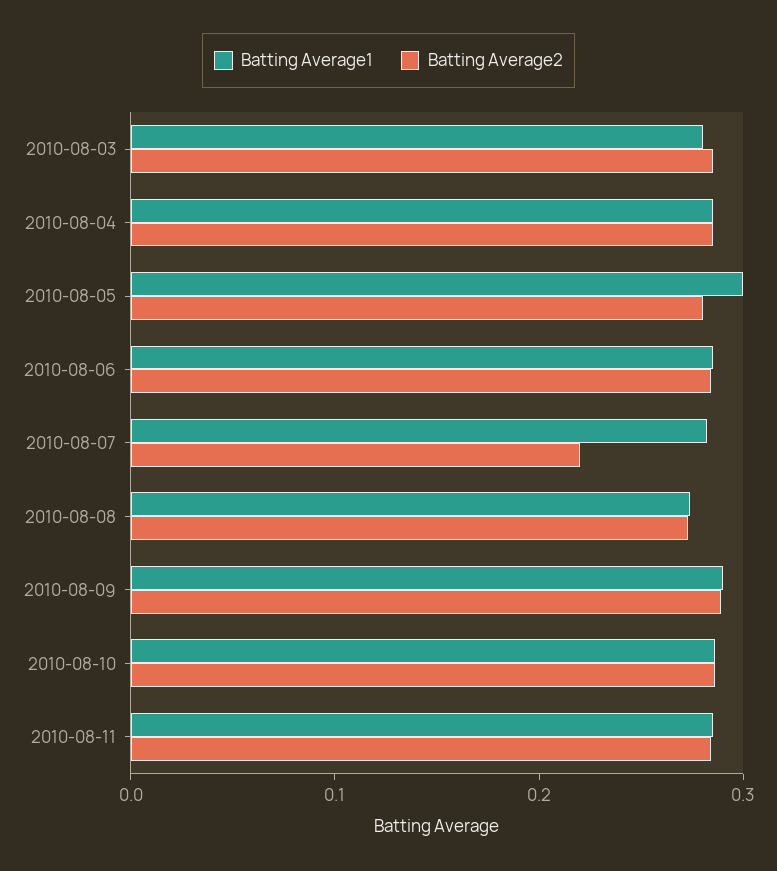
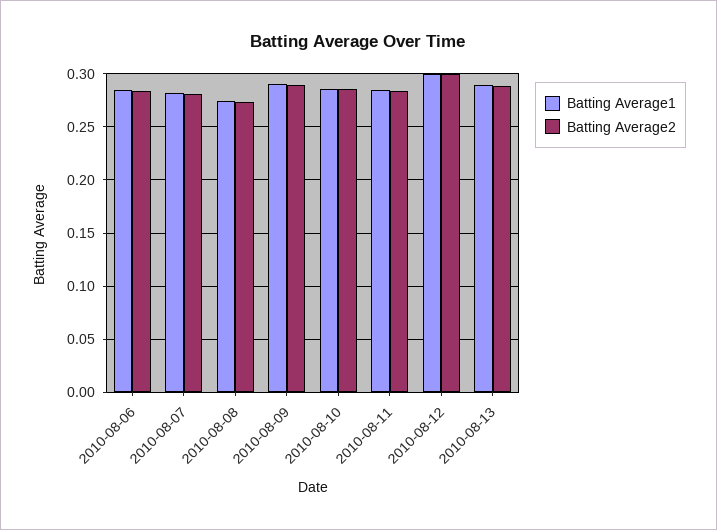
Batting Average1, 2010-08-03: 0.28 -> none
Batting Average2, 2010-08-03: 0.28 -> none
Batting Average1, 2010-08-04: 0.28 -> none
Batting Average2, 2010-08-04: 0.28 -> none
Batting Average1, 2010-08-05: 0.3 -> none
Batting Average2, 2010-08-05: 0.28 -> none
Batting Average2, 2010-08-07: 0.22 -> 0.28
Batting Average1, 2010-08-12: none -> 0.3
Batting Average2, 2010-08-12: none -> 0.3
Batting Average1, 2010-08-13: none -> 0.29
Batting Average2, 2010-08-13: none -> 0.29

